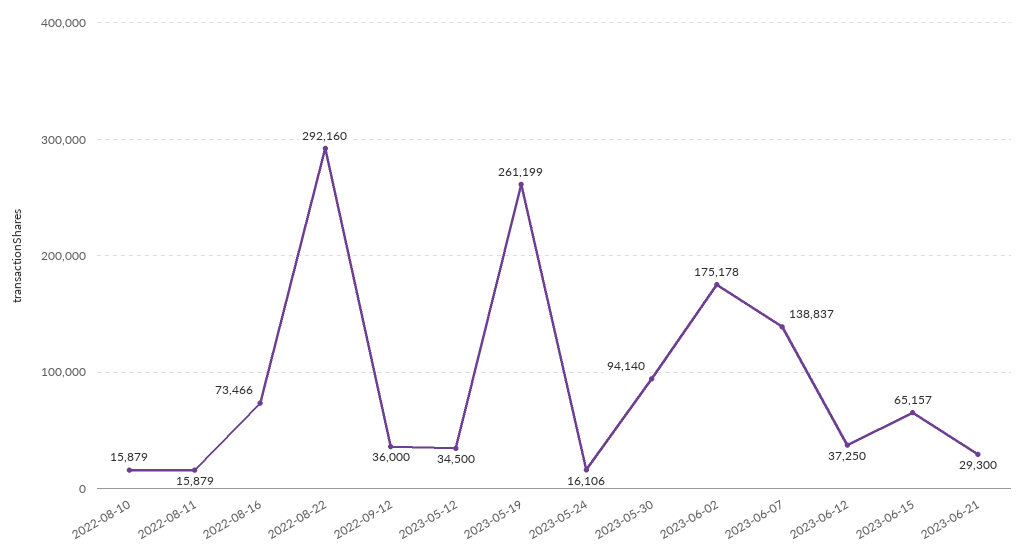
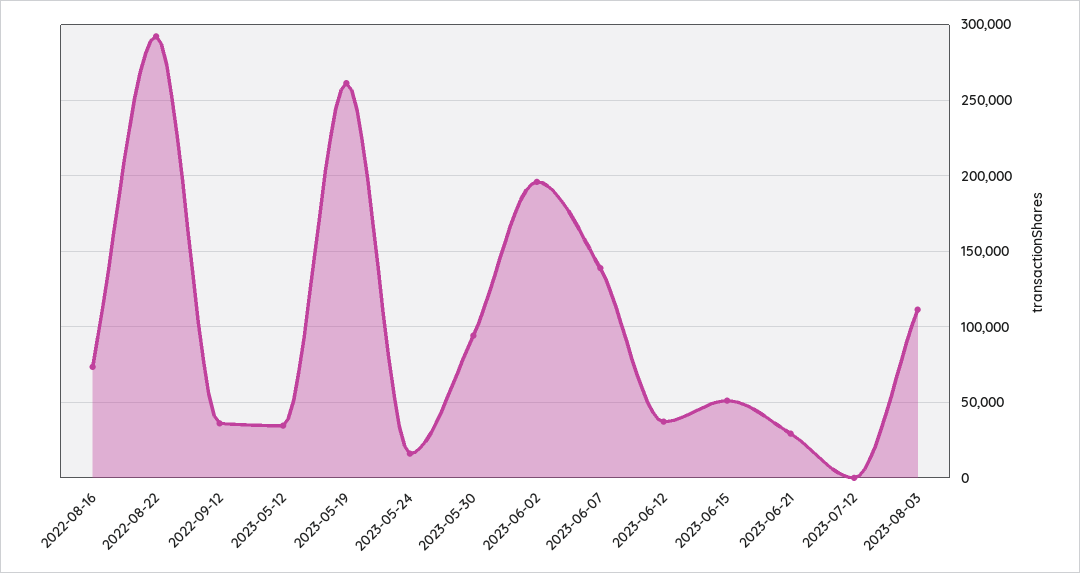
2022-08-10: 15879 -> none
2022-08-11: 15879 -> none
2023-06-02: 175178 -> 195000
2023-06-15: 65157 -> 50000
2023-07-12: none -> 0
2023-08-03: none -> 110000

